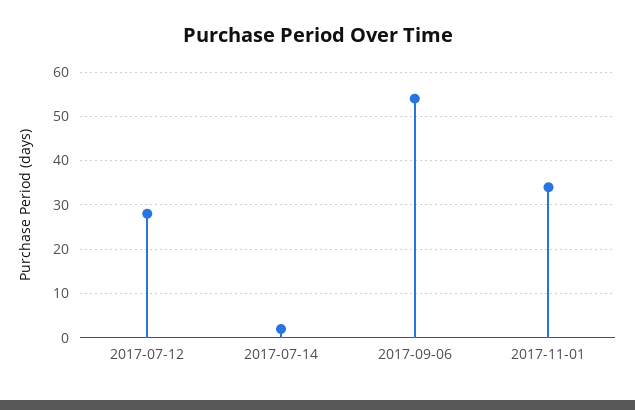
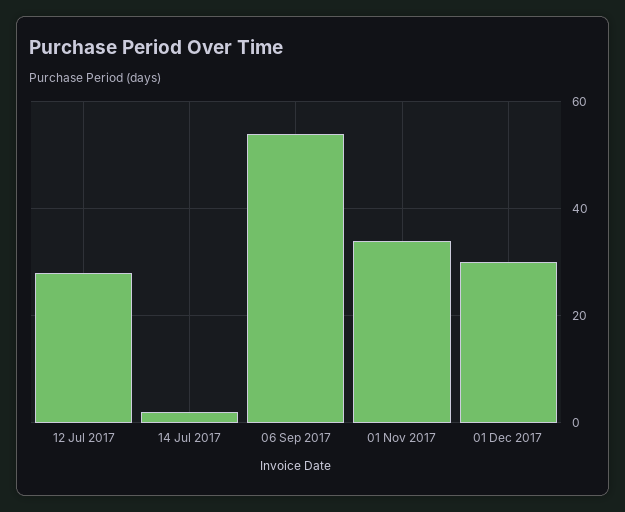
01 Dec 2017: none -> 30

